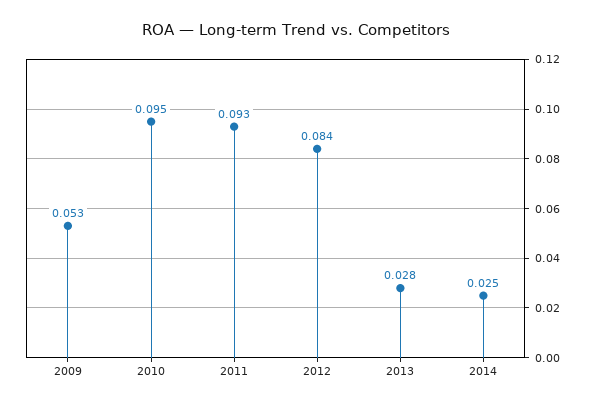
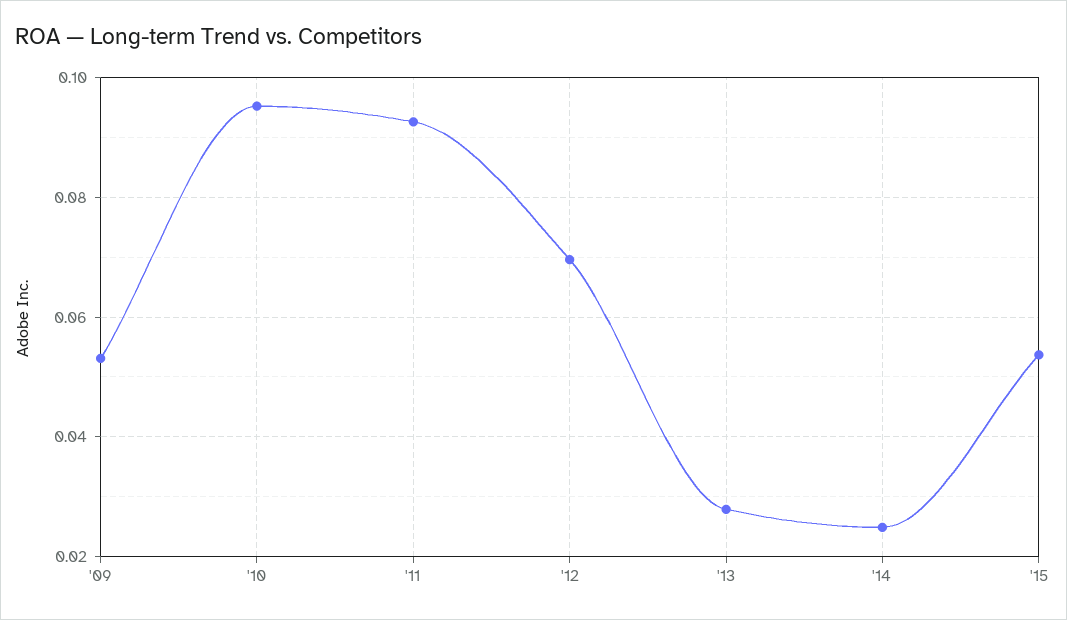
2012: 0.084 -> 0.07
'15: none -> 0.054

